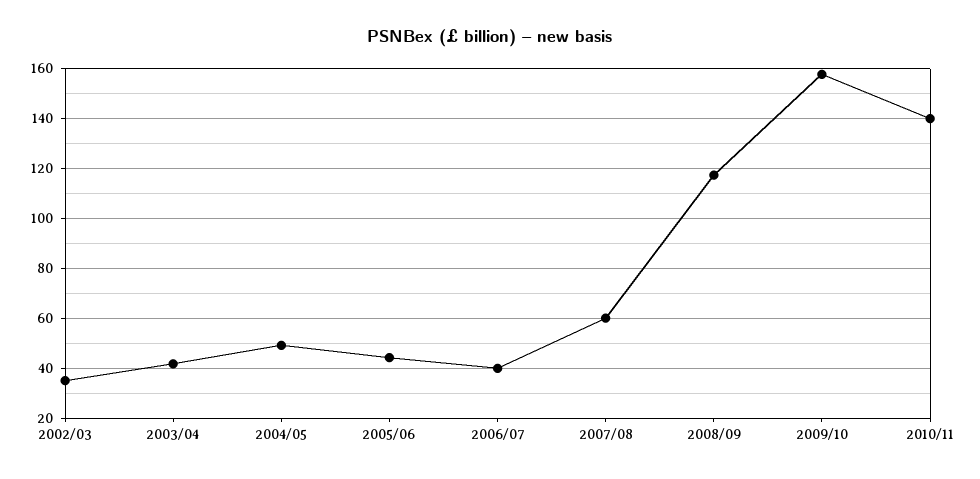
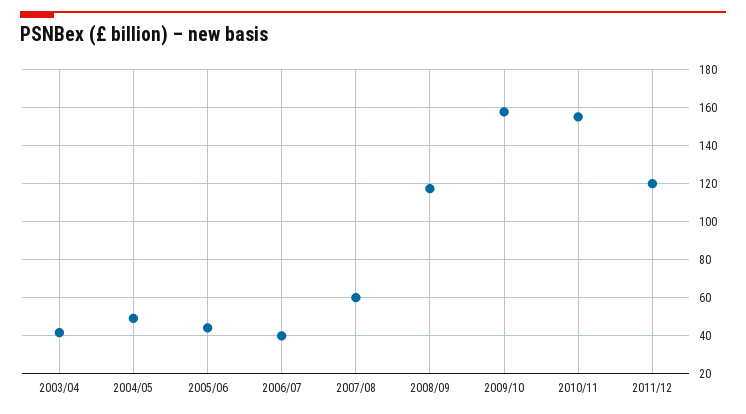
2002/03: 35 -> none
2010/11: 140 -> 155
2011/12: none -> 120

